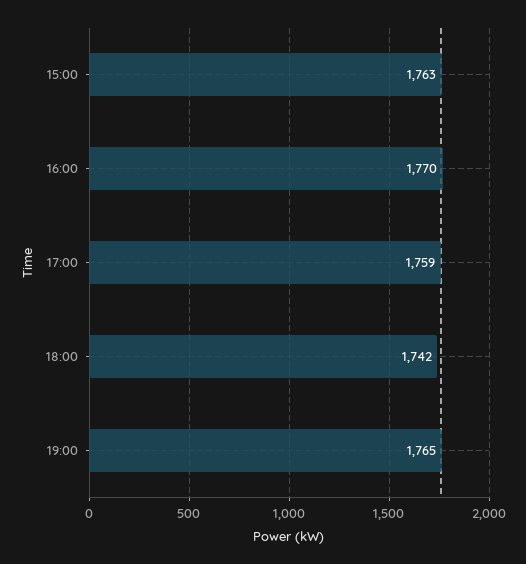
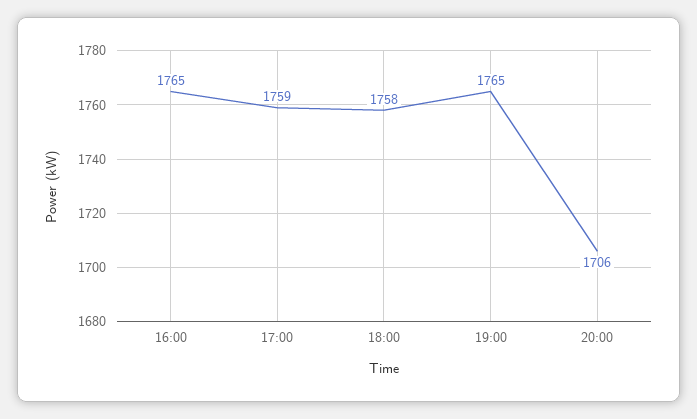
15:00: 1763 -> none
16:00: 1770 -> 1765
18:00: 1742 -> 1758
20:00: none -> 1706

